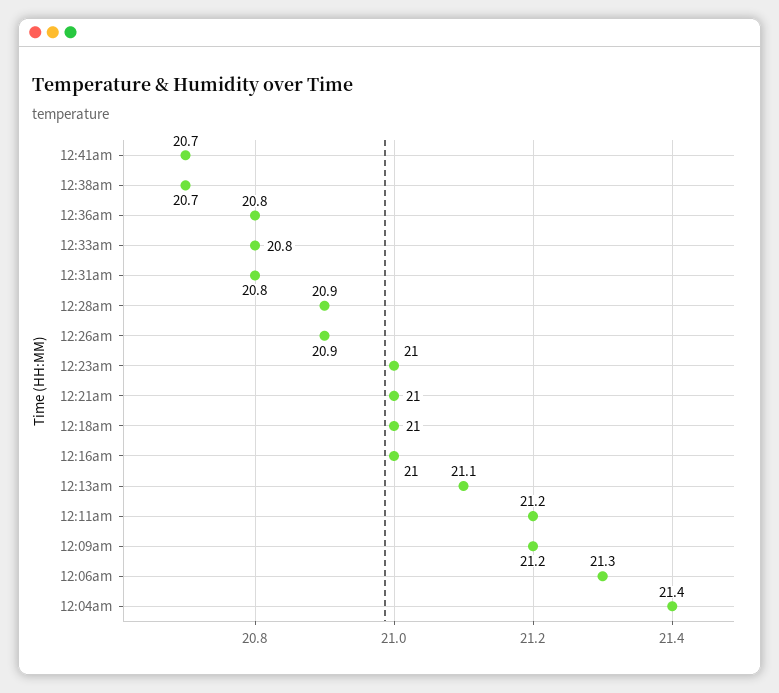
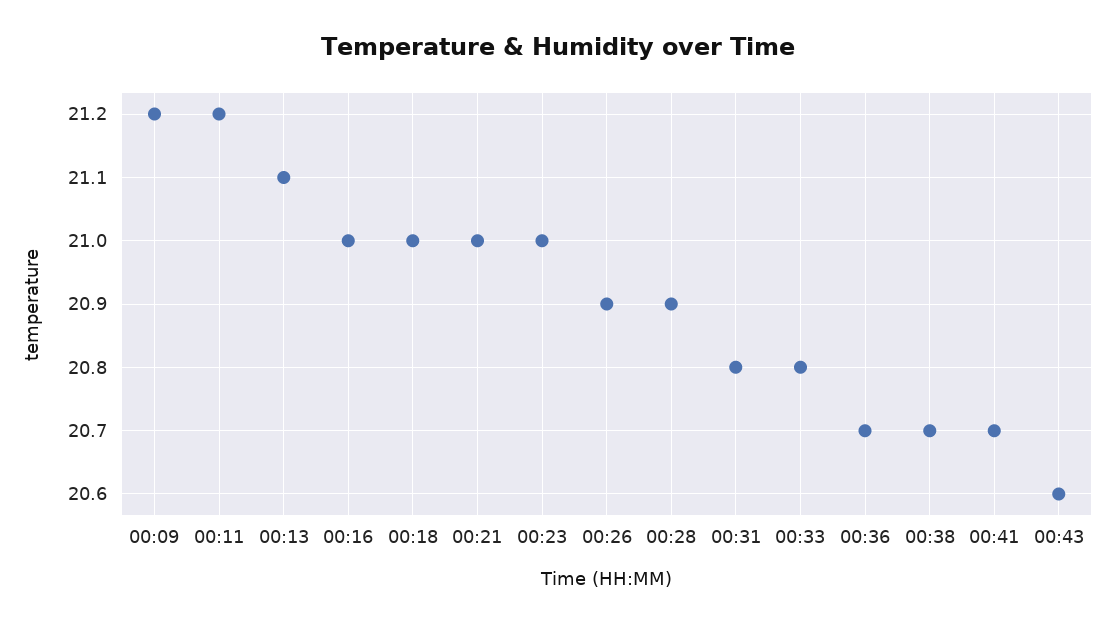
12:36am: 20.8 -> 20.7
12:06am: 21.3 -> none
12:04am: 21.4 -> none
00:43: none -> 20.6

